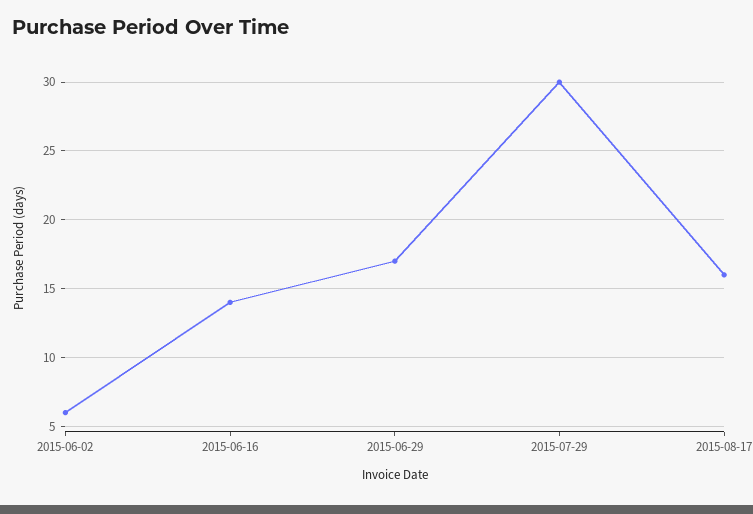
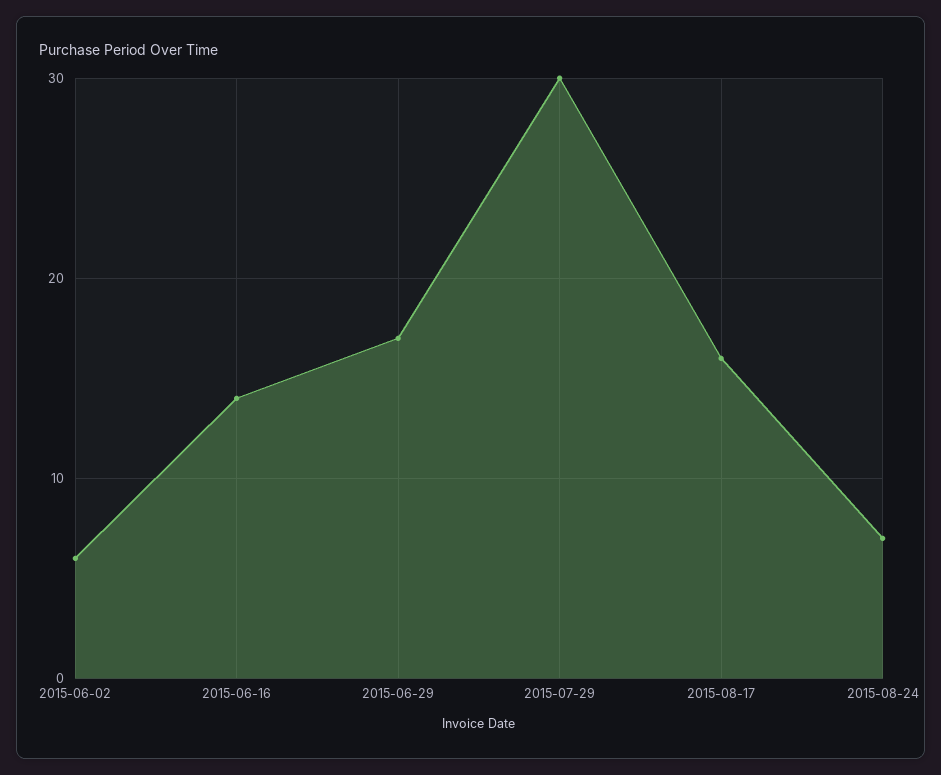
2015-08-24: none -> 7

